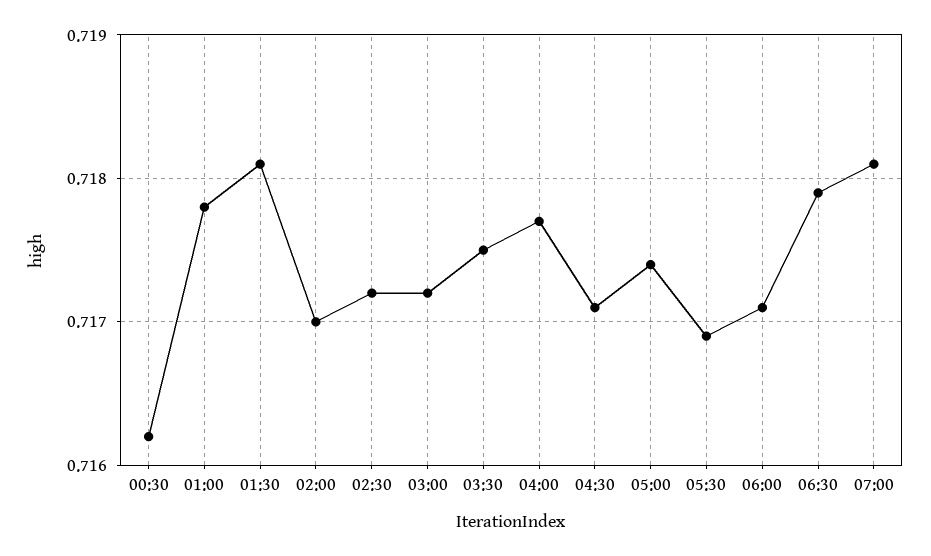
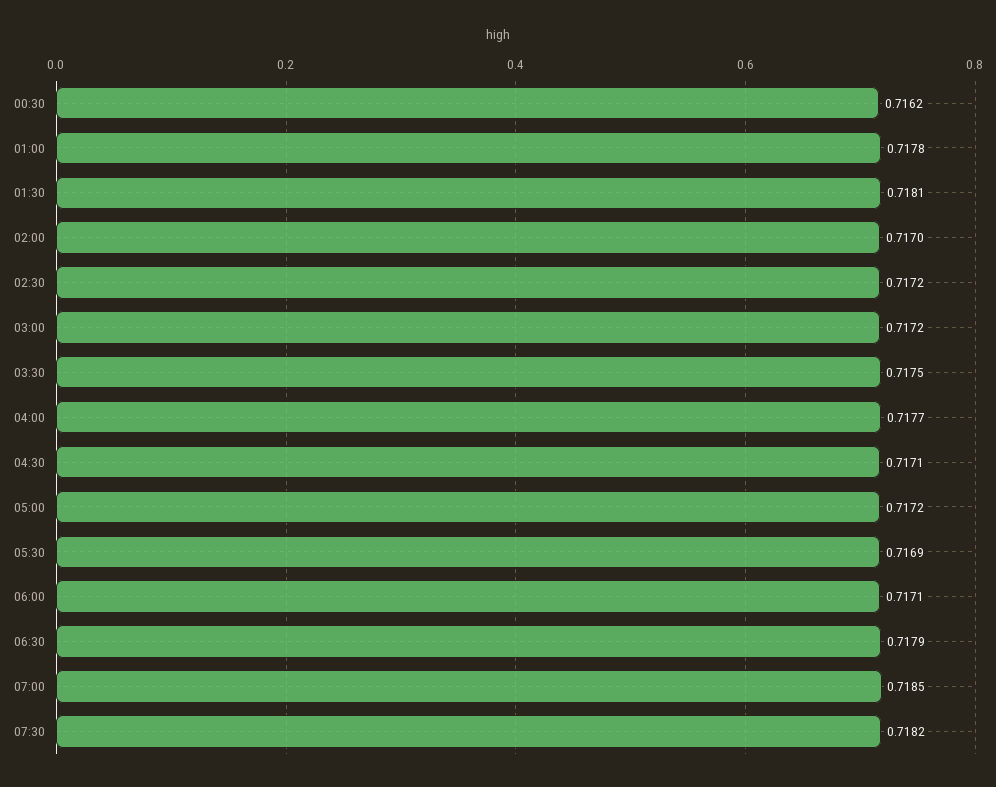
05:00: 0.7174 -> 0.7172
07:00: 0.7181 -> 0.7185
07:30: none -> 0.7182

